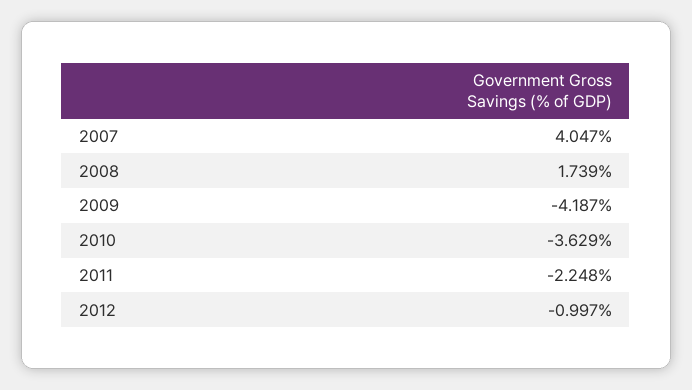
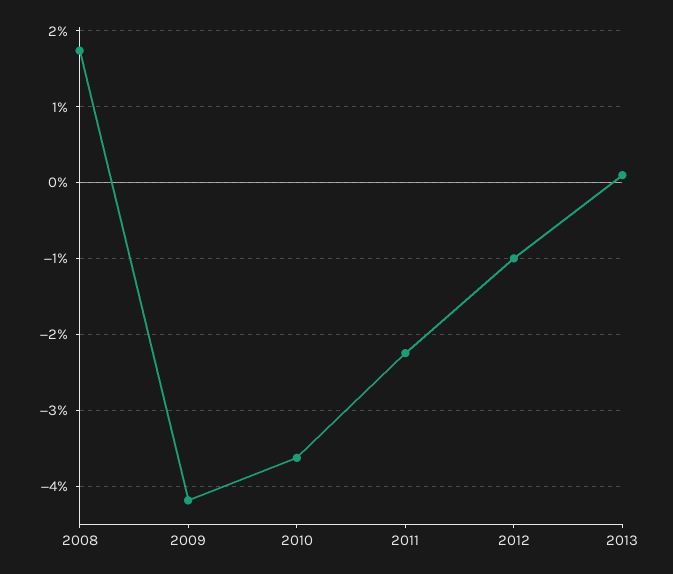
2007: 4.047 -> none
2013: none -> 0.1

